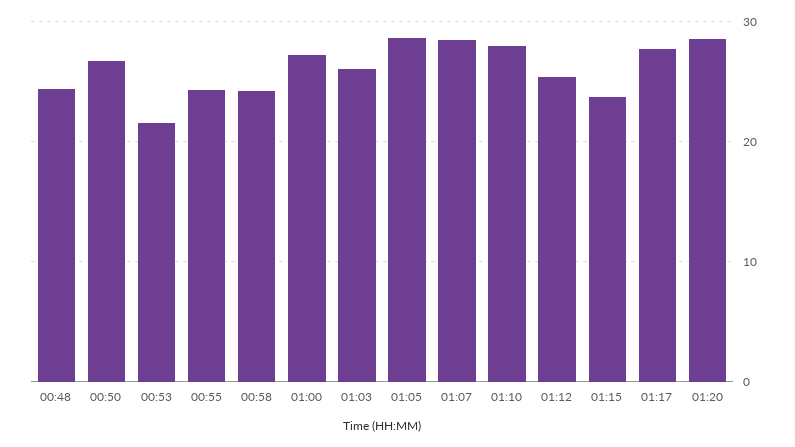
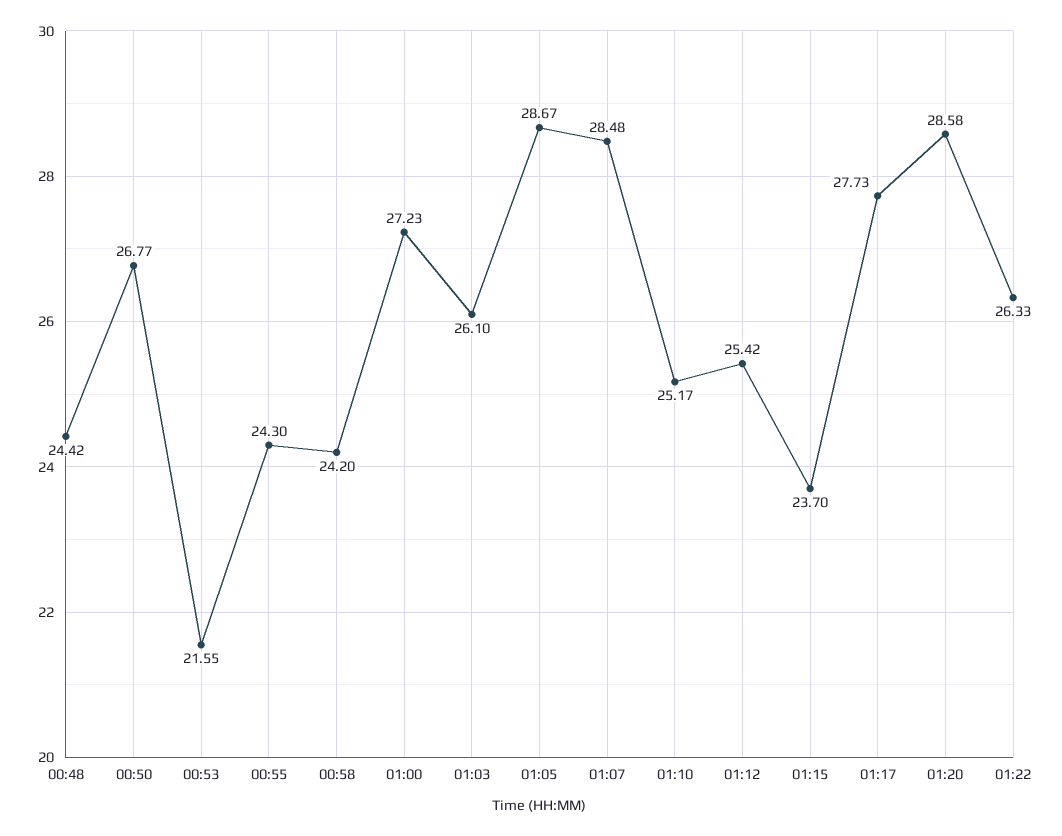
01:10: 28 -> 25.17
01:22: none -> 26.33

